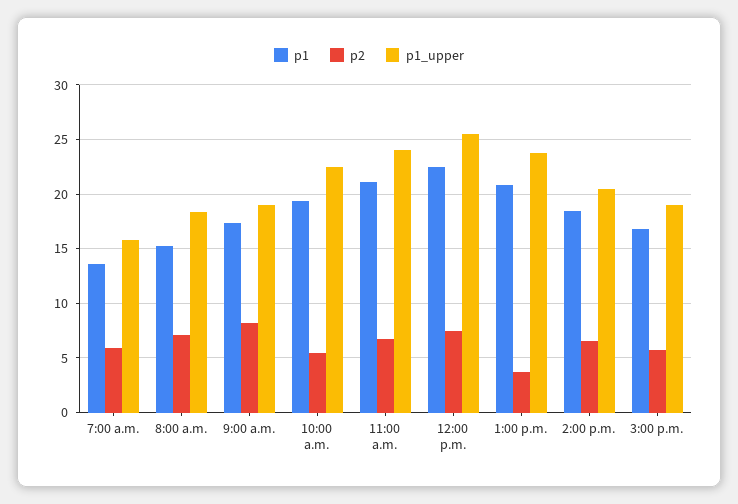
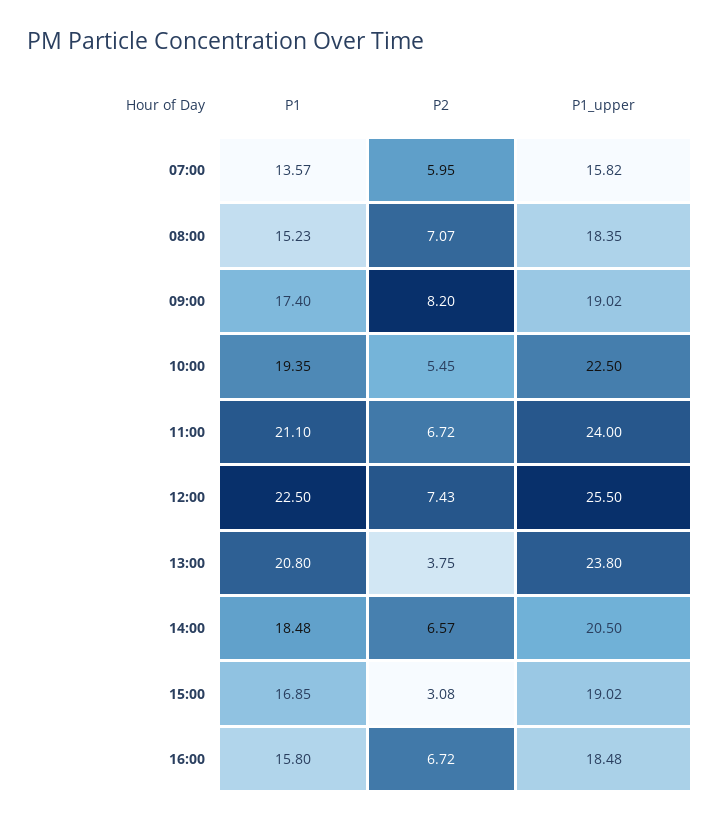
p2, 3:00 p.m.: 6 -> 3.08
p1, 16:00: none -> 15.8
p2, 16:00: none -> 6.72
p1_upper, 16:00: none -> 18.48

